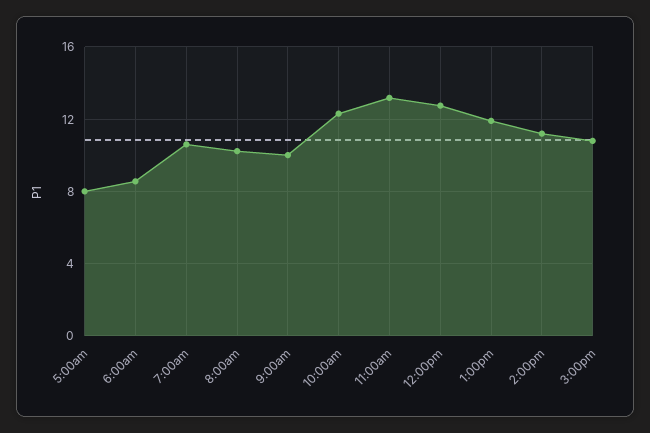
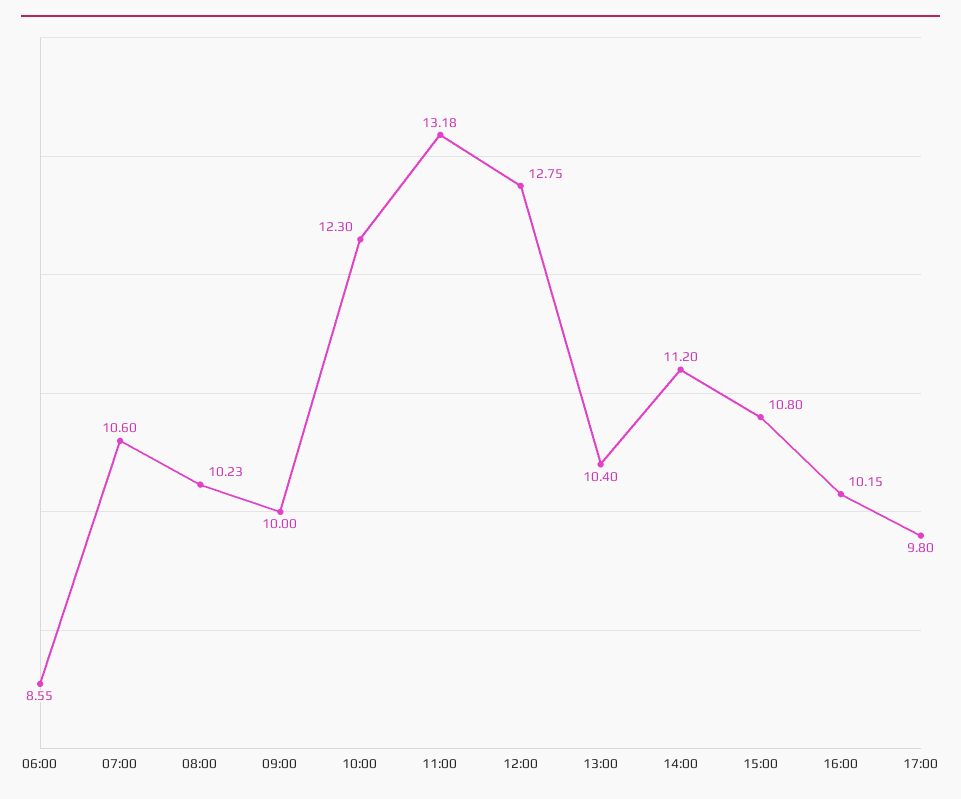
5:00am: 8 -> none
1:00pm: 12 -> 10.4
16:00: none -> 10.15
17:00: none -> 9.8

